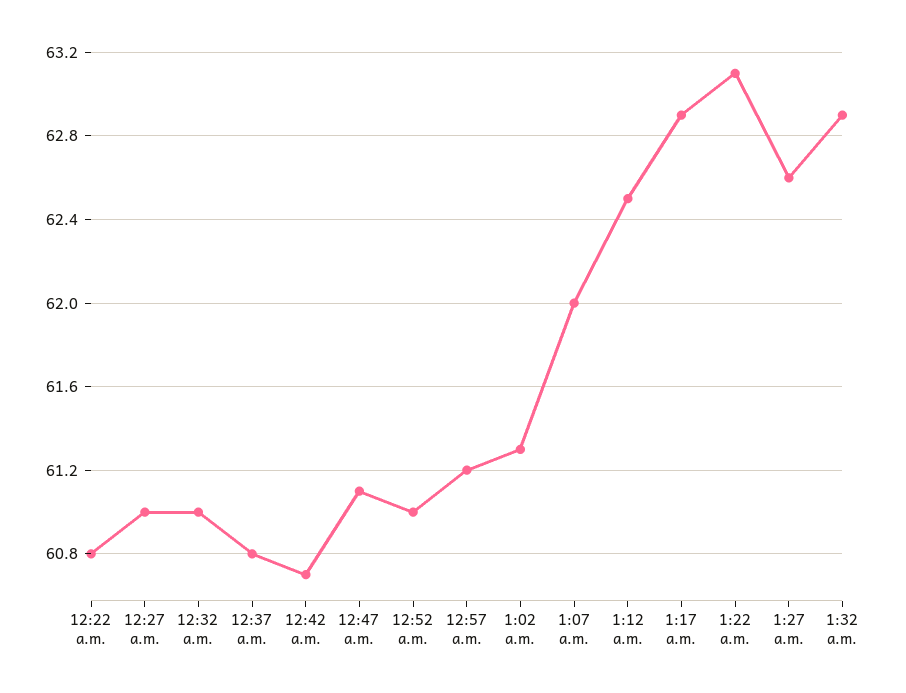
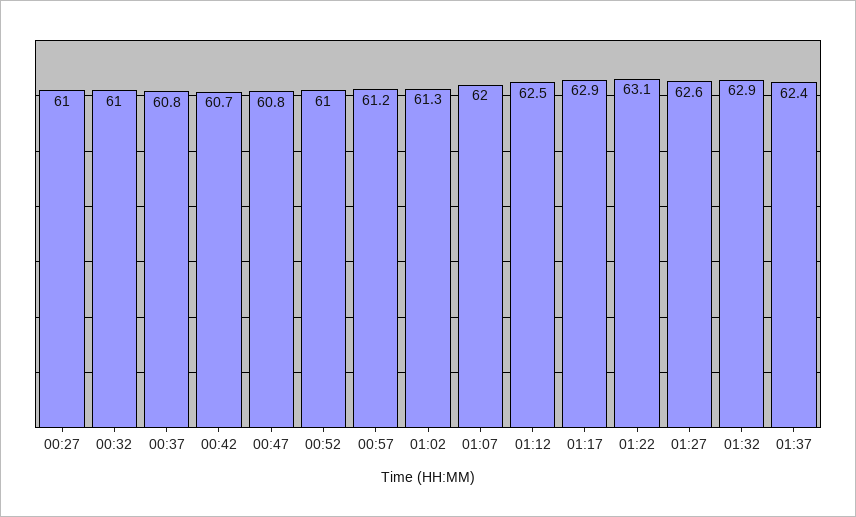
12:22 a.m.: 60.8 -> none
12:47 a.m.: 61.1 -> 60.8
01:37: none -> 62.4

